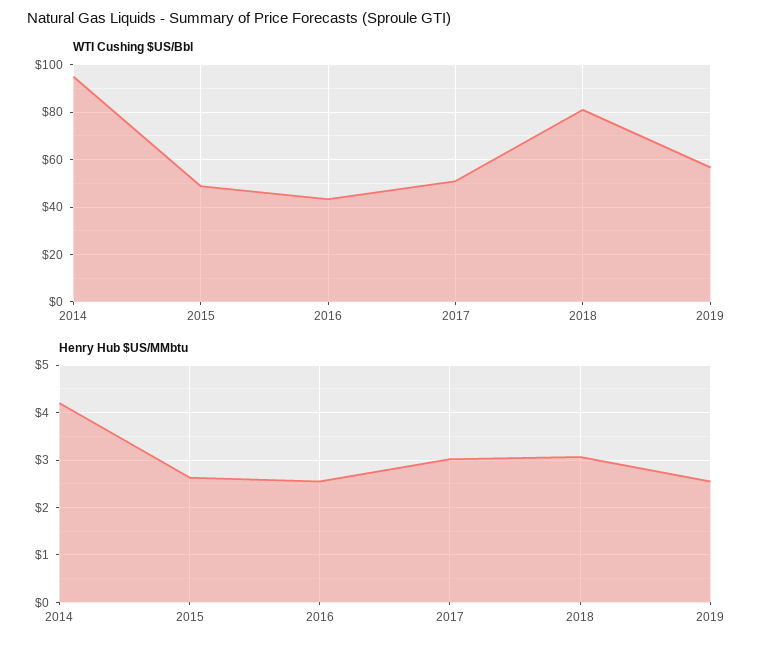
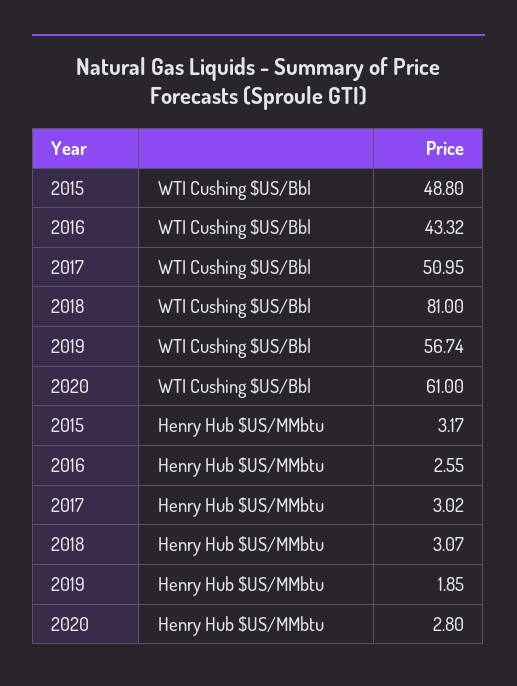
WTI Cushing $US/Bbl, 2014: 95 -> none
Henry Hub $US/MMbtu, 2014: 4.2 -> none
Henry Hub $US/MMbtu, 2015: 2.6 -> 3.17
Henry Hub $US/MMbtu, 2019: 2.6 -> 1.85
WTI Cushing $US/Bbl, 2020: none -> 61
Henry Hub $US/MMbtu, 2020: none -> 2.8

